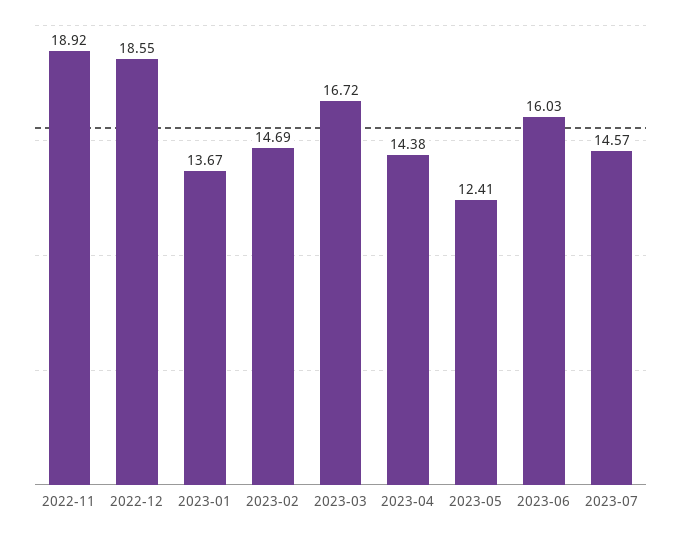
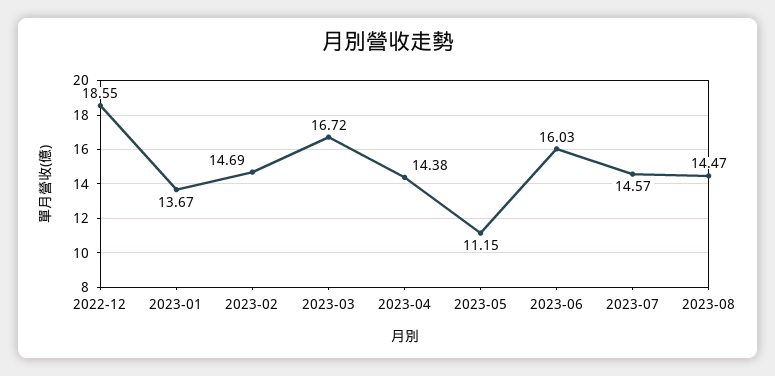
2022-11: 18.92 -> none
2023-05: 12.41 -> 11.15
2023-08: none -> 14.47

